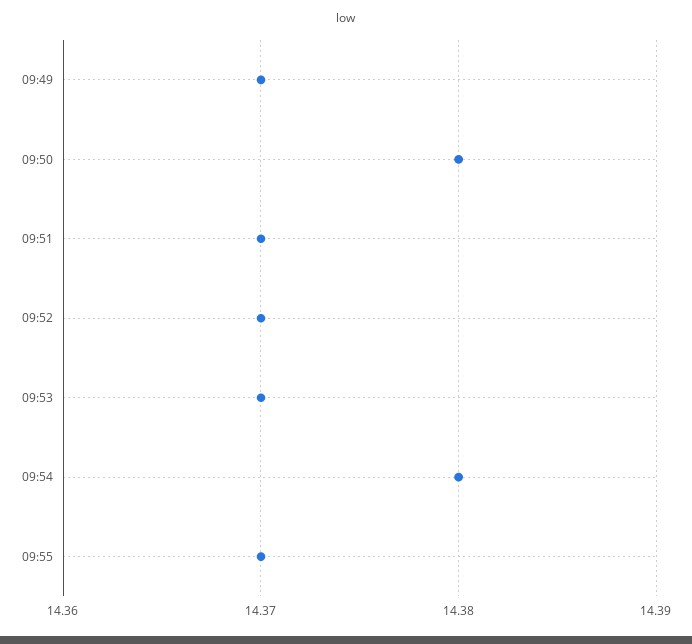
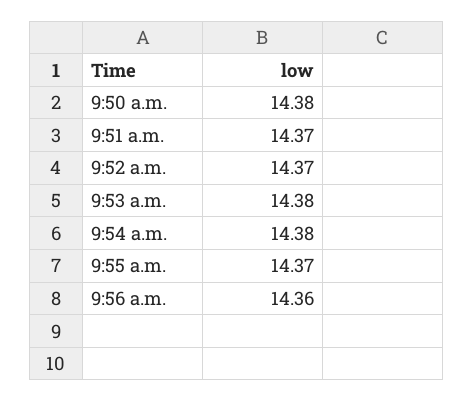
09:49: 14.37 -> none
09:53: 14.37 -> 14.38
9:56 a.m.: none -> 14.36

